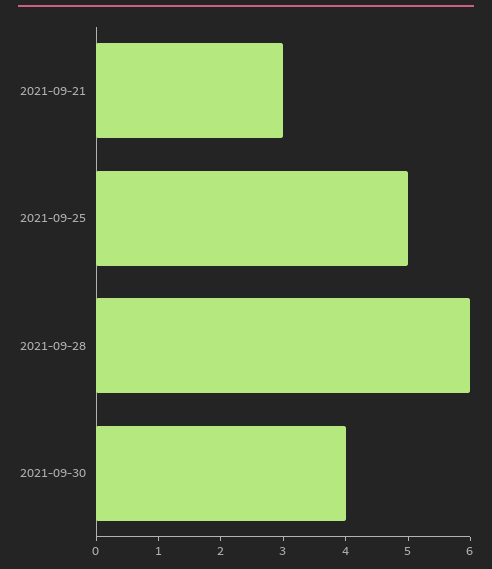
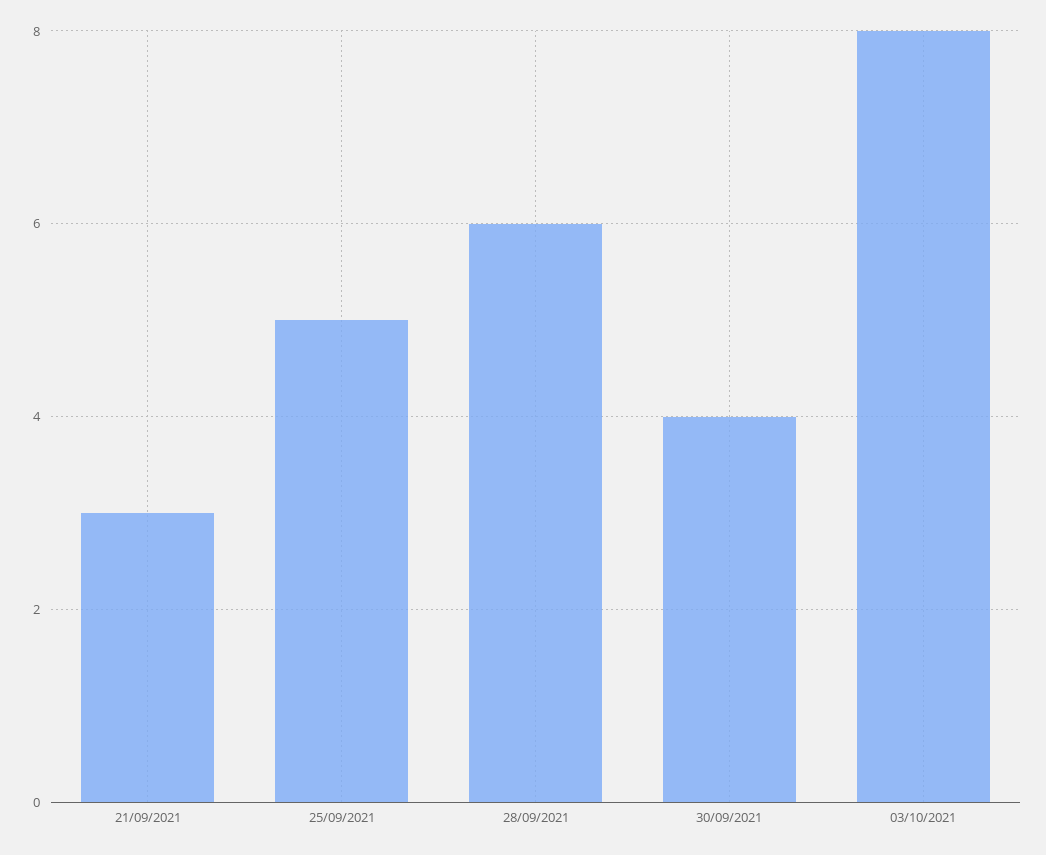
03/10/2021: none -> 8

